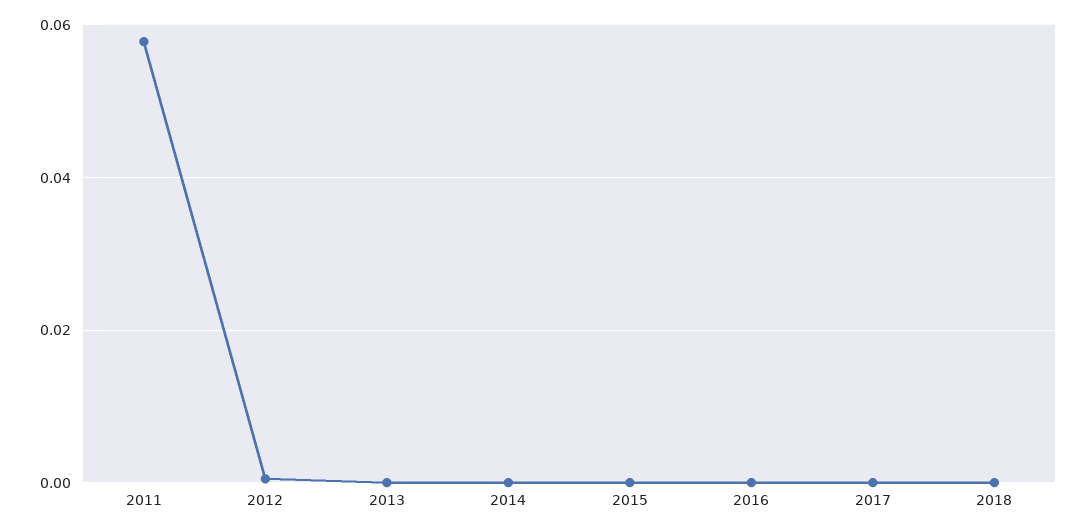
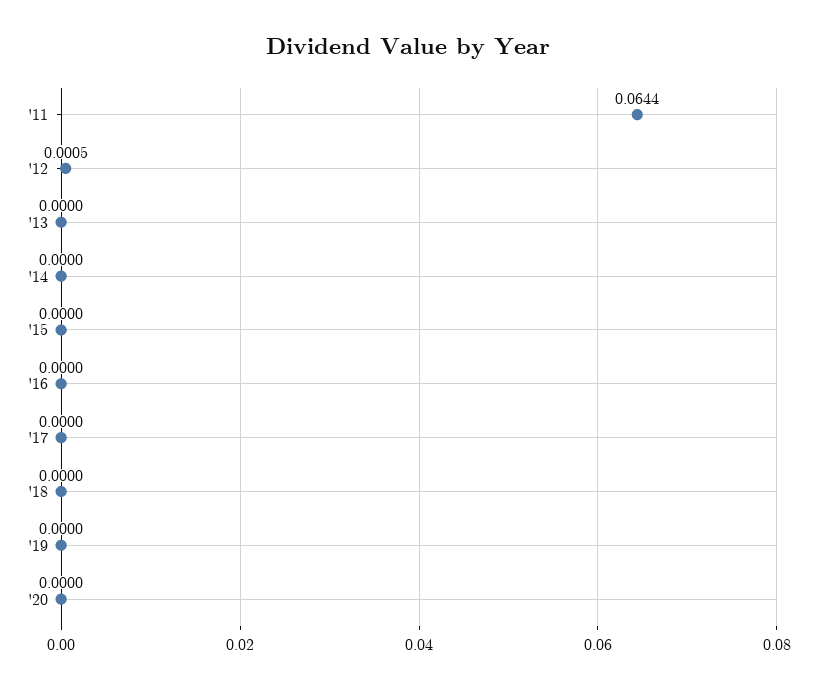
2011: 0.058 -> 0.0644
'19: none -> 0
'20: none -> 0

